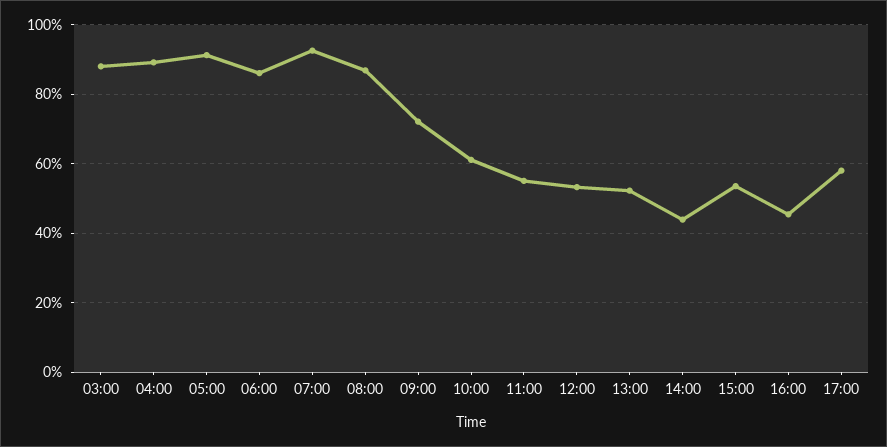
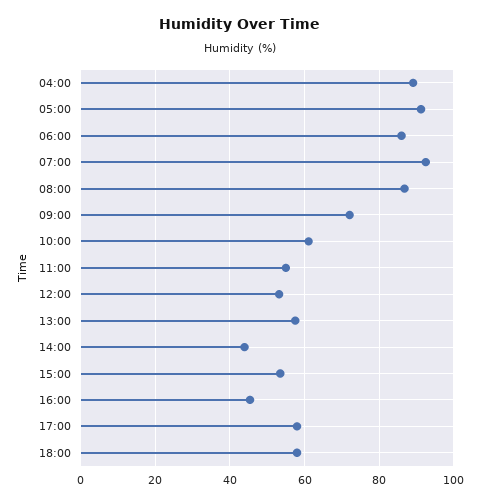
03:00: 88 -> none
13:00: 52 -> 58
18:00: none -> 58

